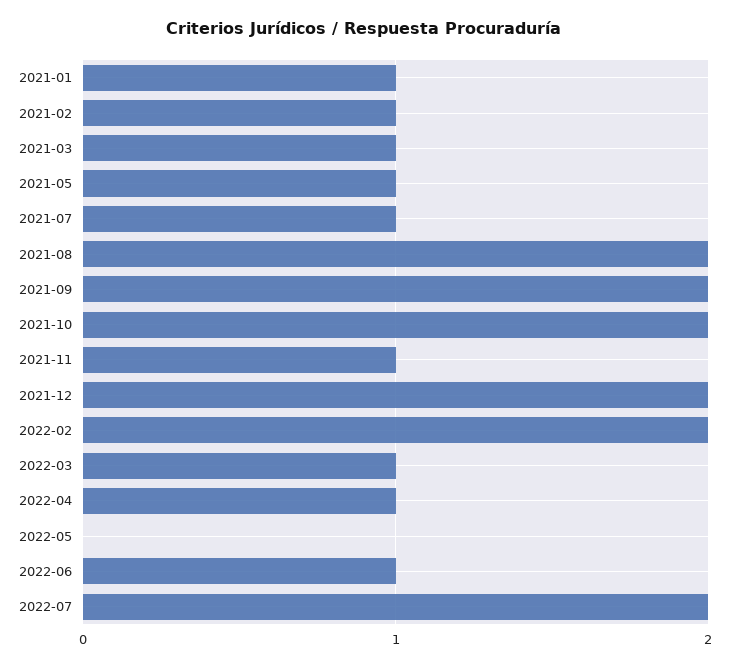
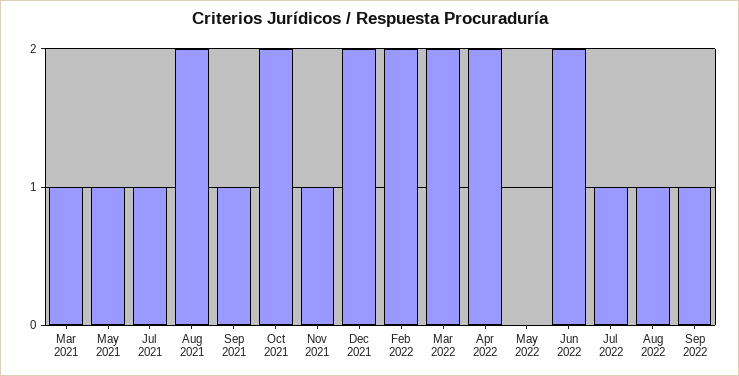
2021-01: 1 -> none
2021-02: 1 -> none
2021-09: 2 -> 1
2022-03: 1 -> 2
2022-04: 1 -> 2
2022-06: 1 -> 2
2022-07: 2 -> 1
Aug 2022: none -> 1
Sep 2022: none -> 1

